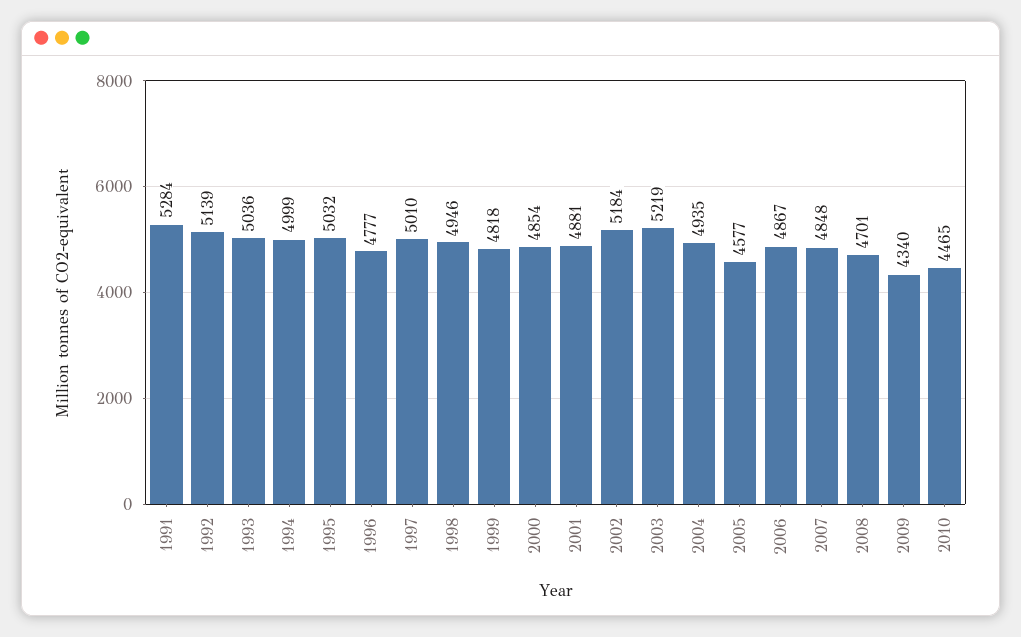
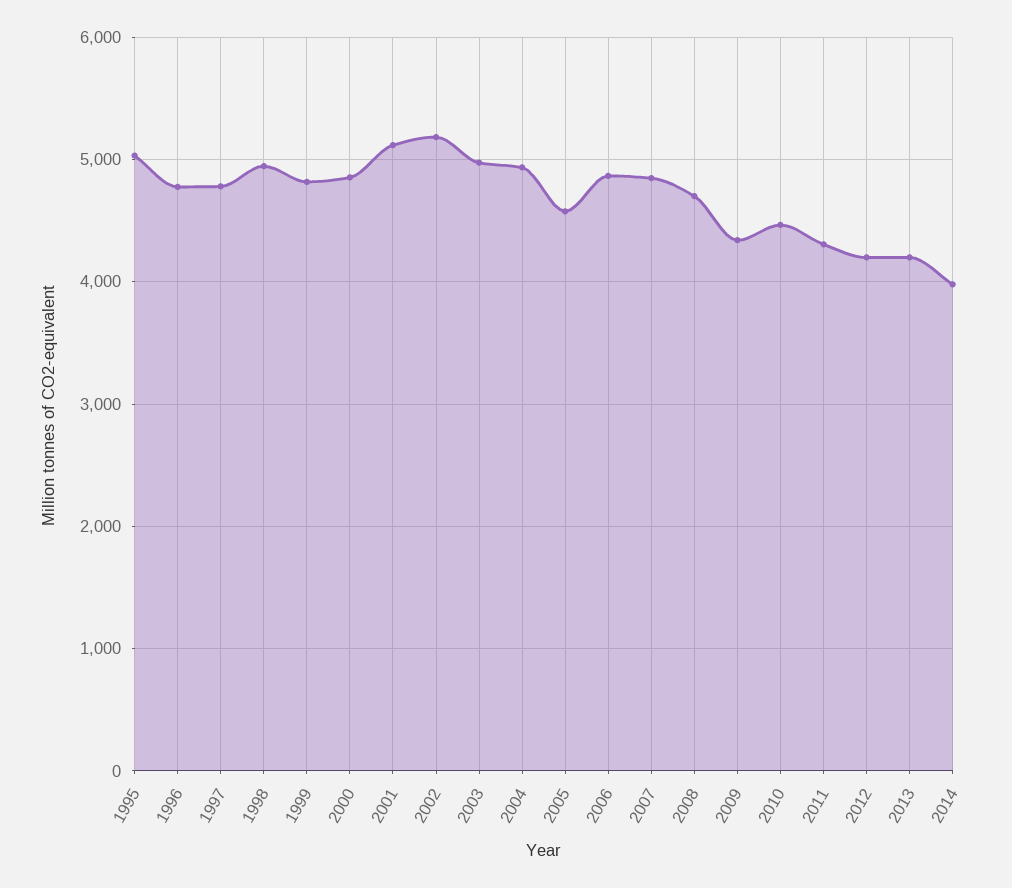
1991: 5284 -> none
1992: 5139 -> none
1993: 5036 -> none
1994: 4999 -> none
1997: 5010 -> 4800
2001: 4881 -> 5100
2003: 5219 -> 5000
2011: none -> 4300
2012: none -> 4200
2013: none -> 4200
2014: none -> 4000

